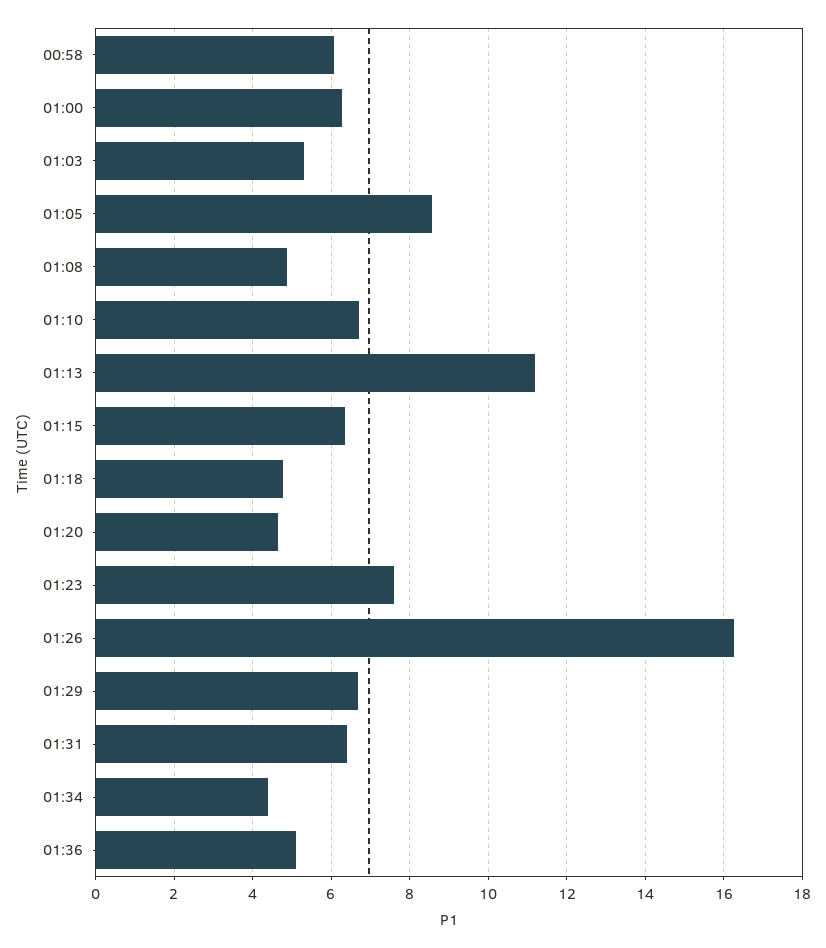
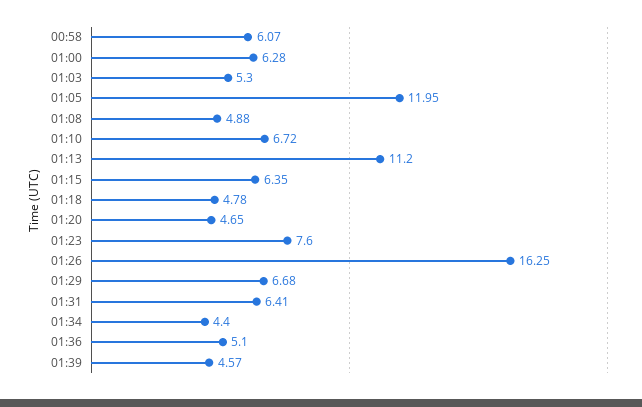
01:05: 8.6 -> 11.95
01:39: none -> 4.57

